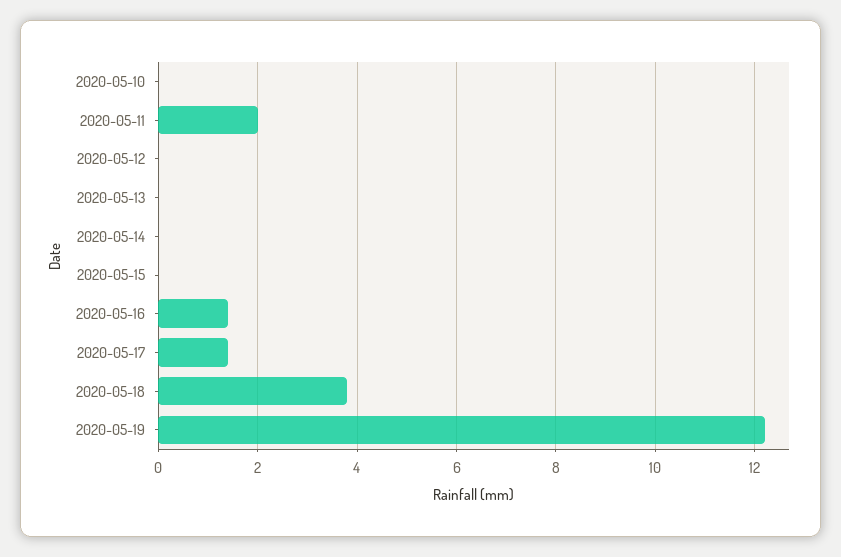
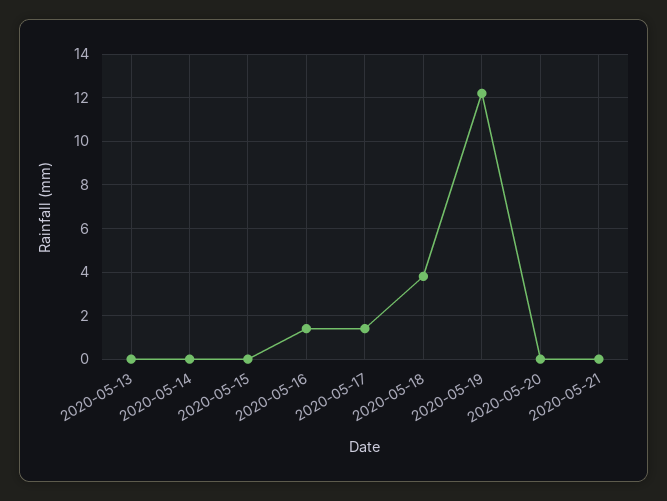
2020-05-10: 0 -> none
2020-05-11: 2 -> none
2020-05-12: 0 -> none
2020-05-20: none -> 0
2020-05-21: none -> 0

